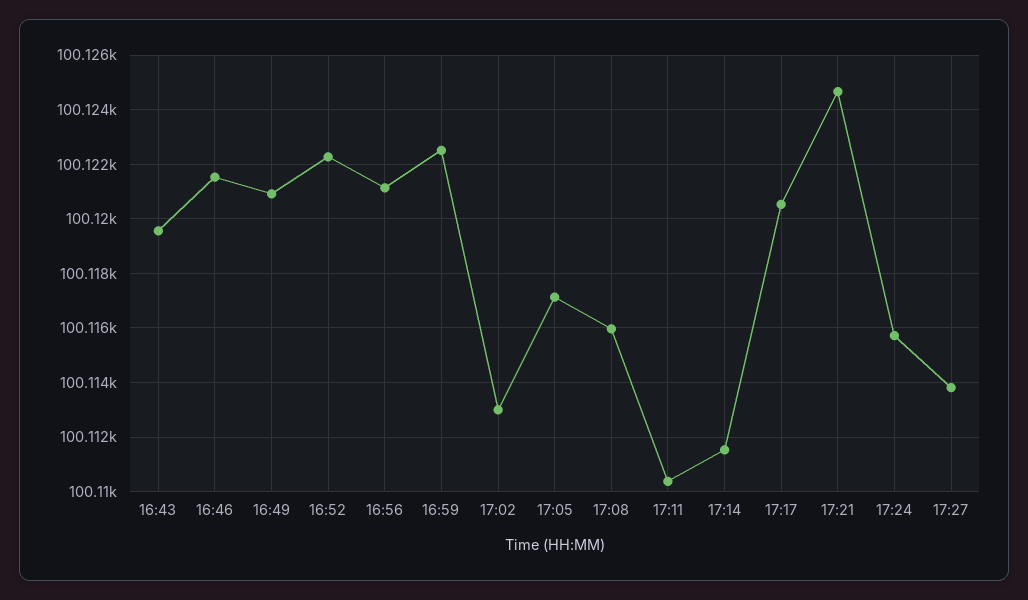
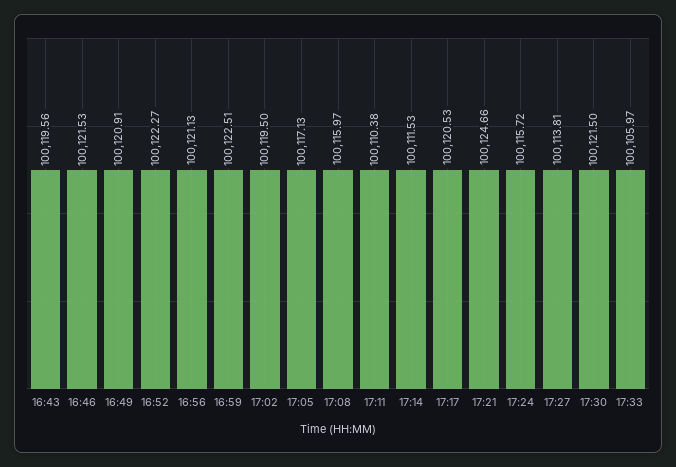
17:02: 100113 -> 100119.5
17:30: none -> 100121.5
17:33: none -> 100105.97

